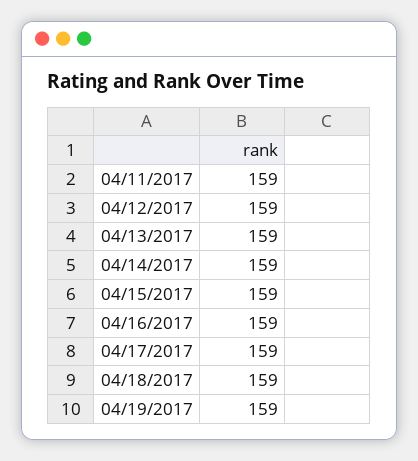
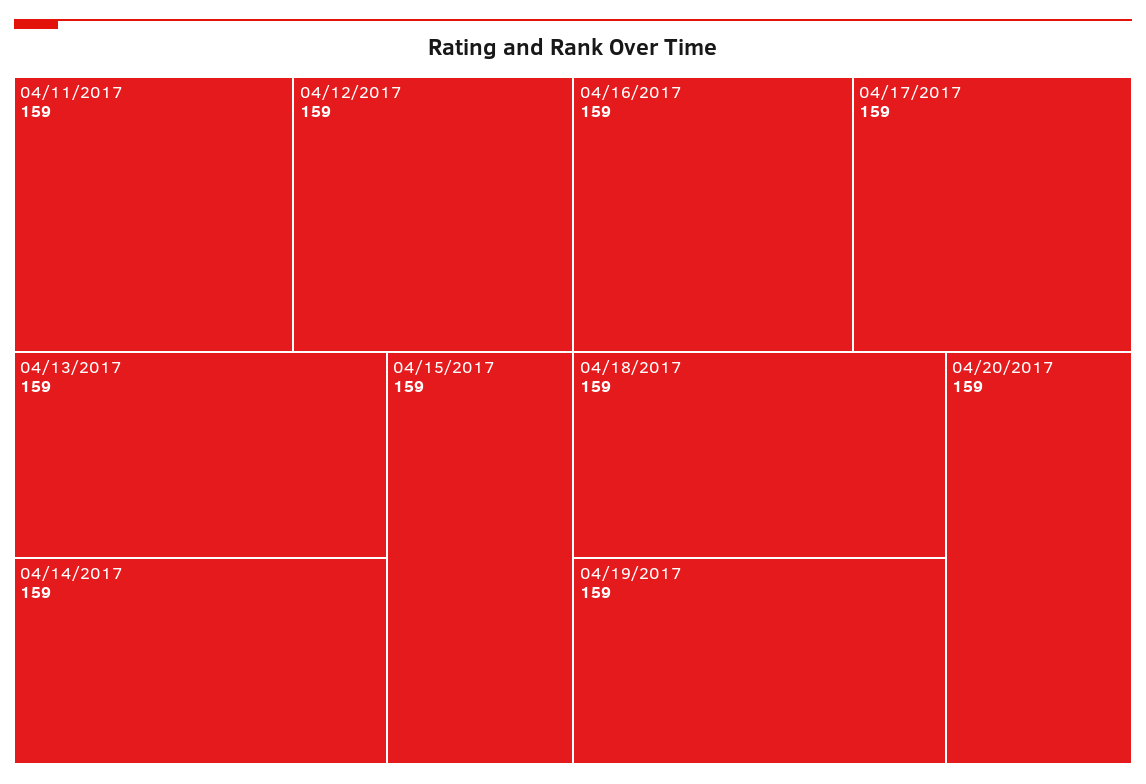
04/20/2017: none -> 159

